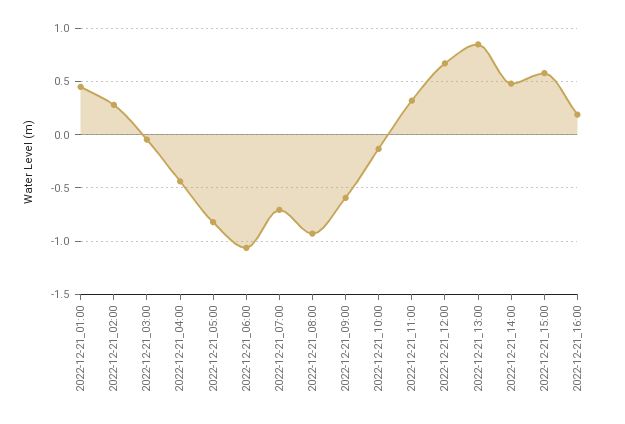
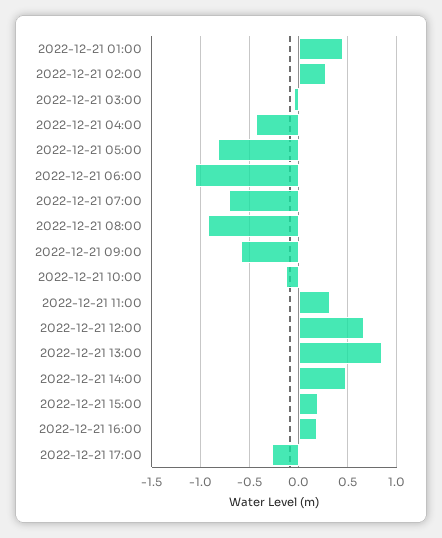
2022-12-21_15:00: 0.6 -> 0.2
2022-12-21 17:00: none -> -0.3

